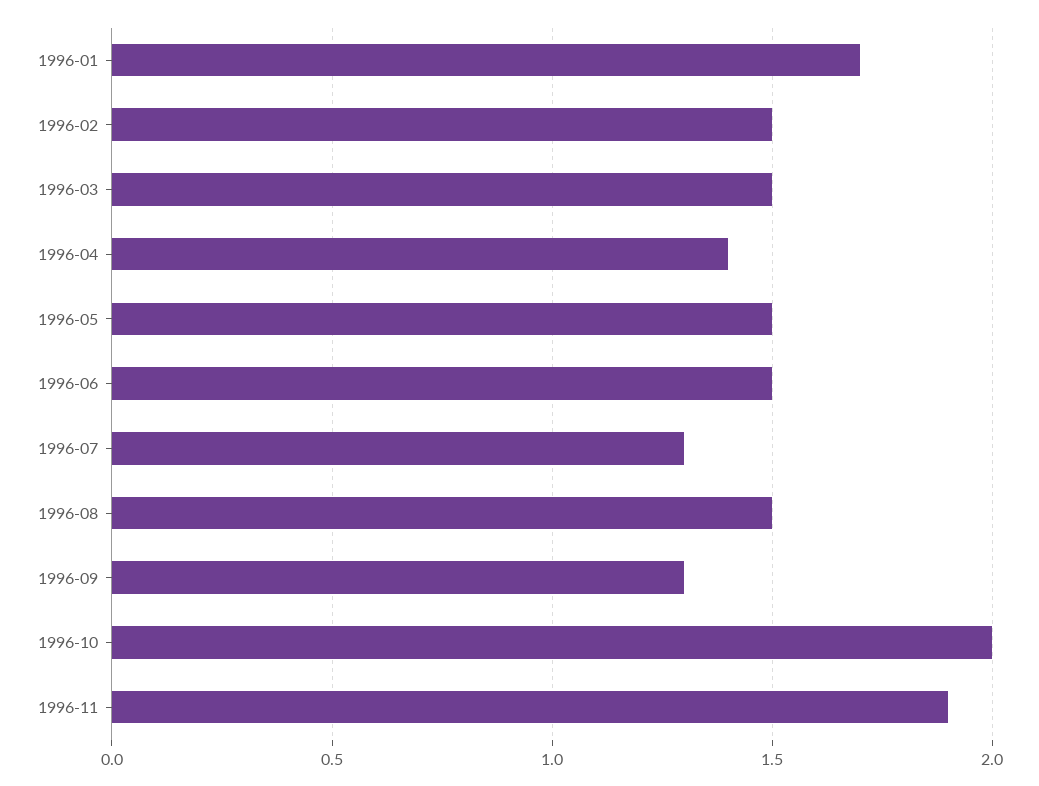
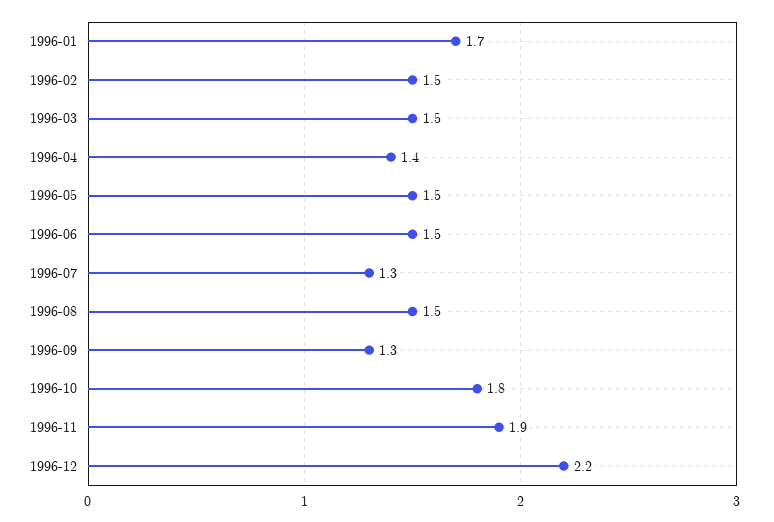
1996-10: 2 -> 1.8
1996-12: none -> 2.2

